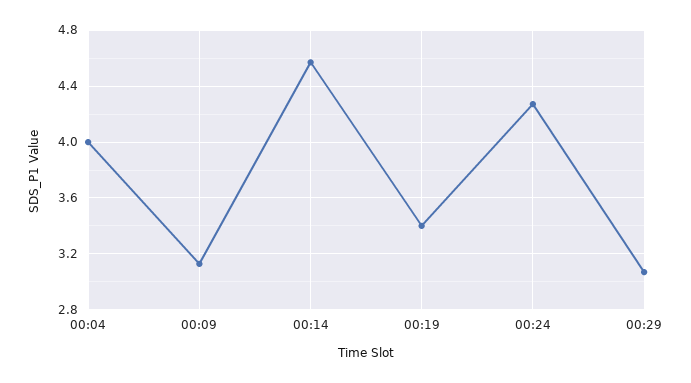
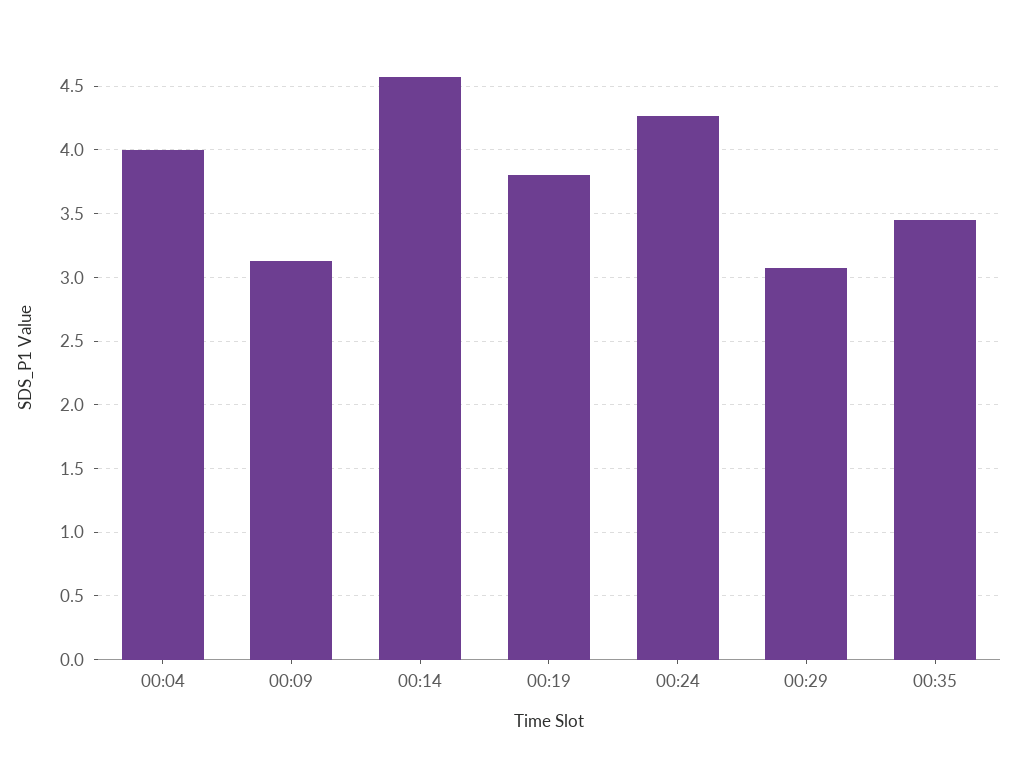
00:19: 3.4 -> 3.8
00:35: none -> 3.45

